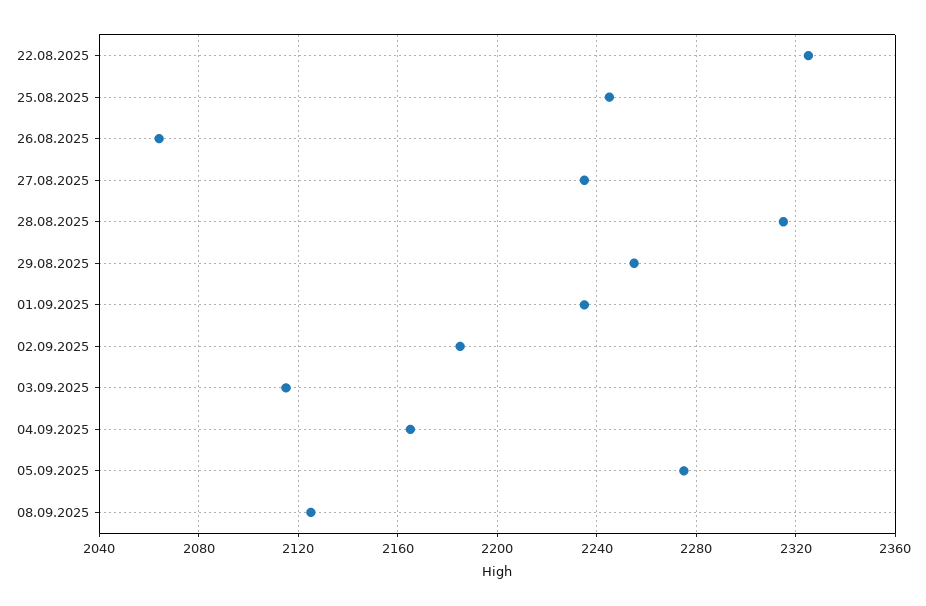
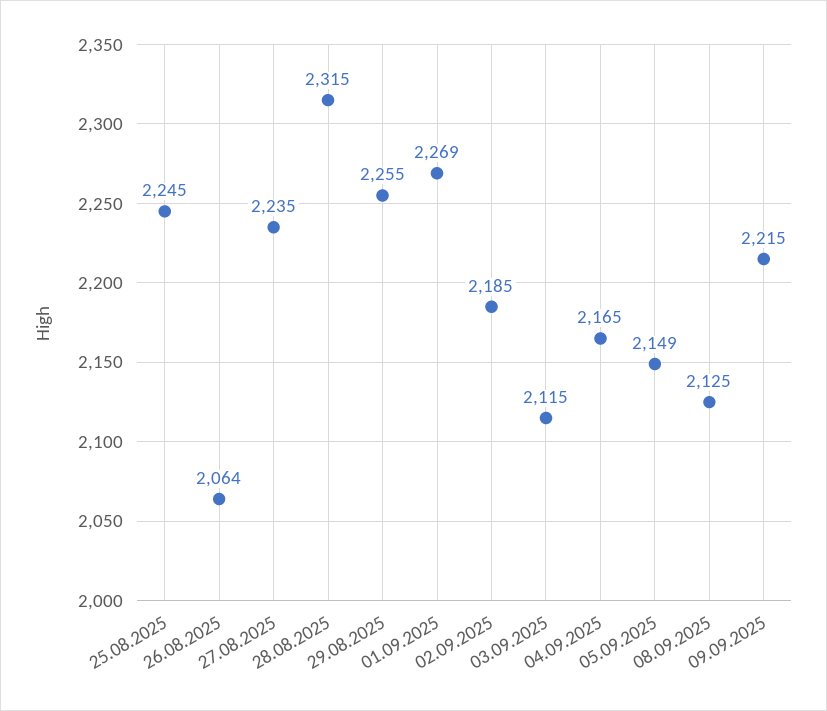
22.08.2025: 2325 -> none
01.09.2025: 2235 -> 2269
05.09.2025: 2275 -> 2149
09.09.2025: none -> 2215

